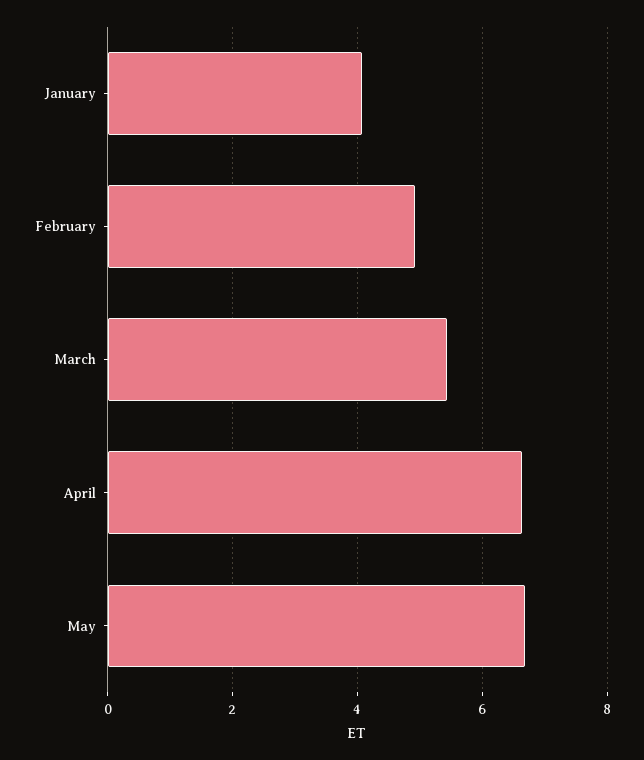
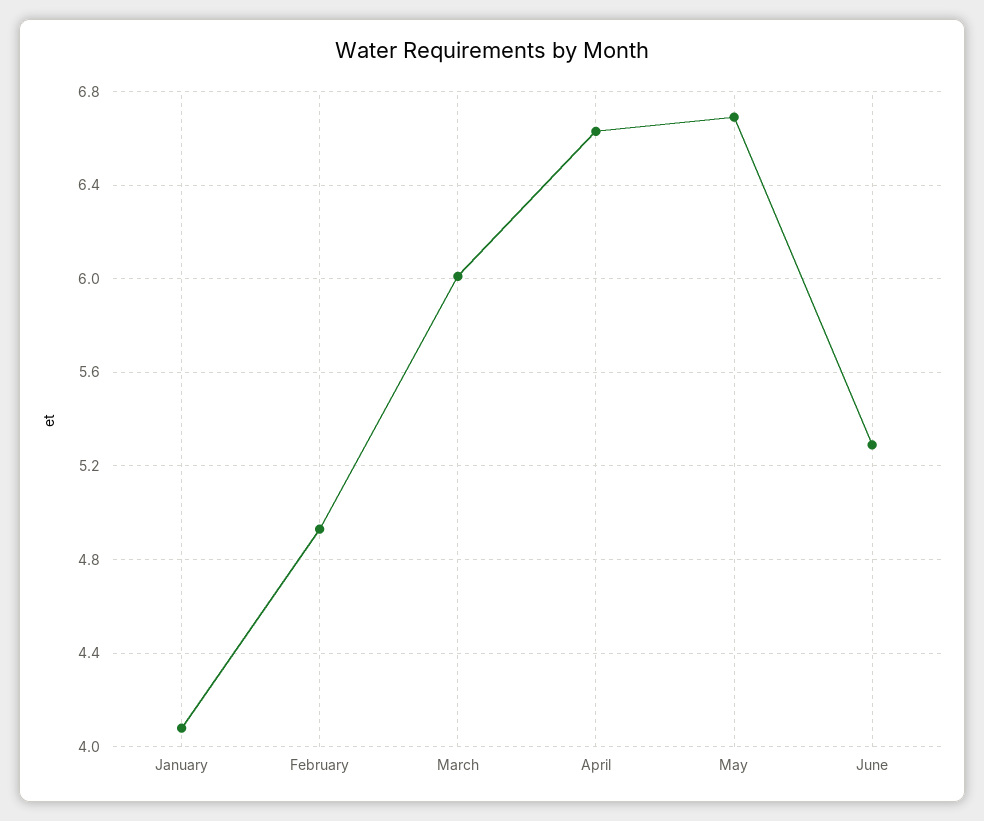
March: 5.4 -> 6
June: none -> 5.3

